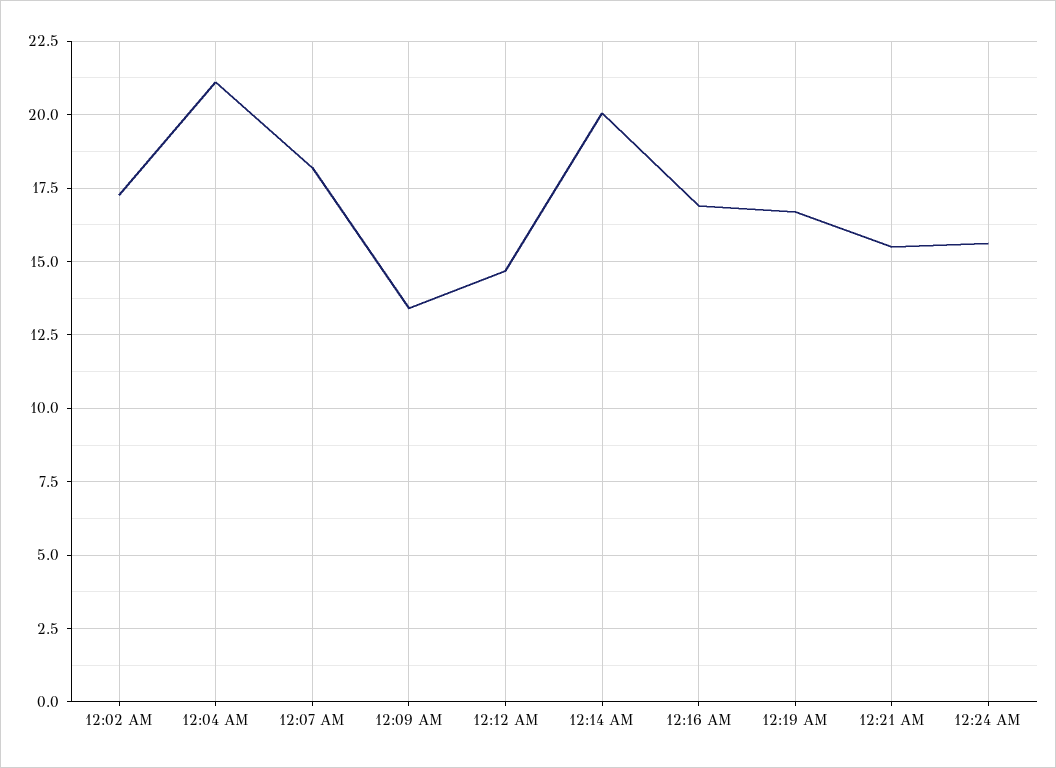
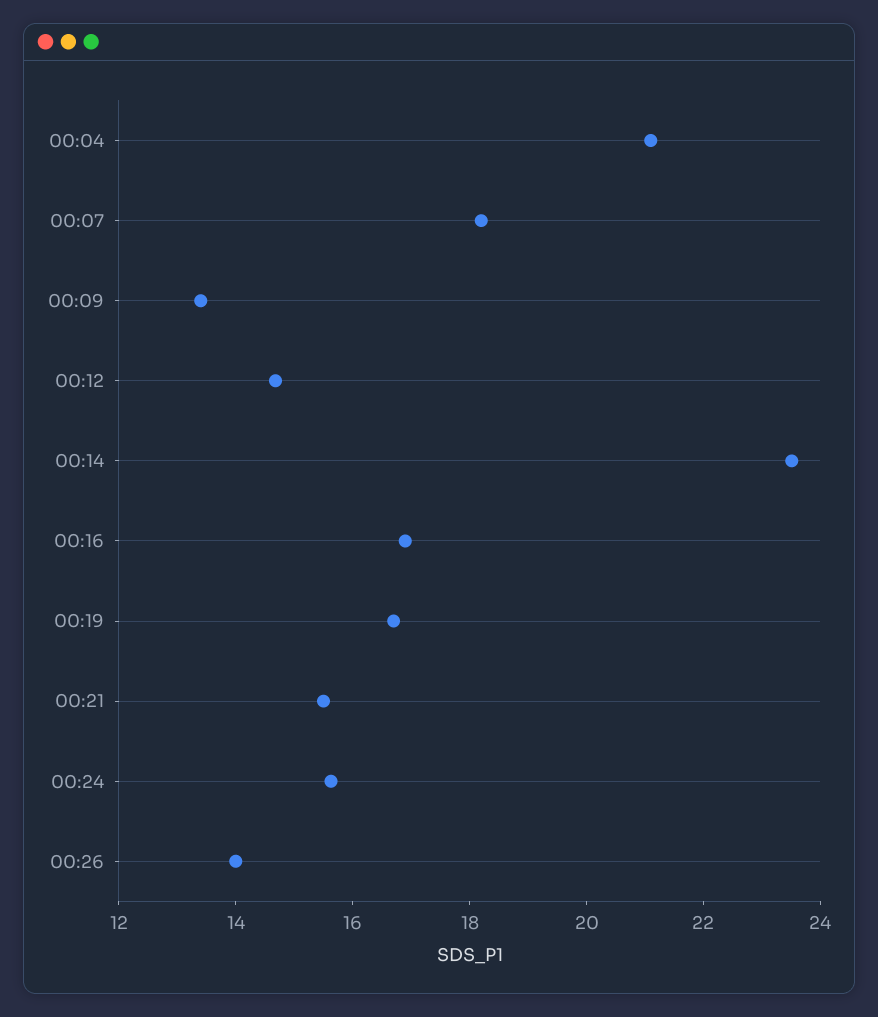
12:02 AM: 17.25 -> none
12:14 AM: 20 -> 23.5
00:26: none -> 14

